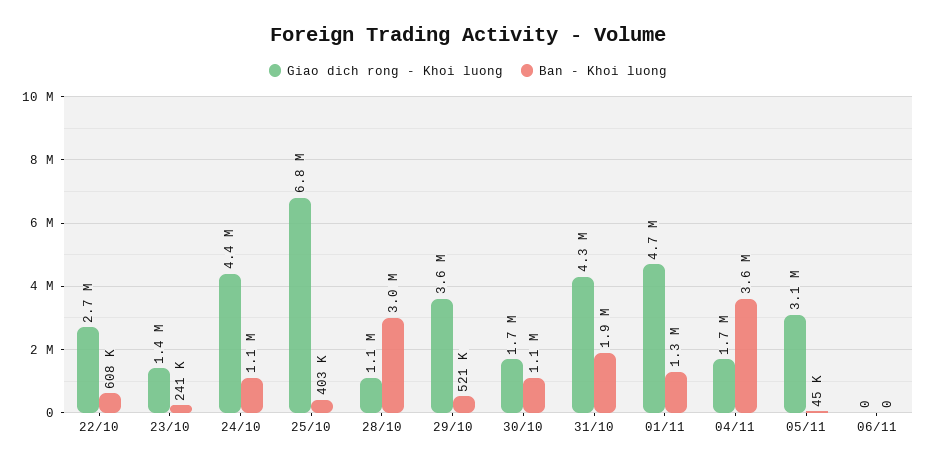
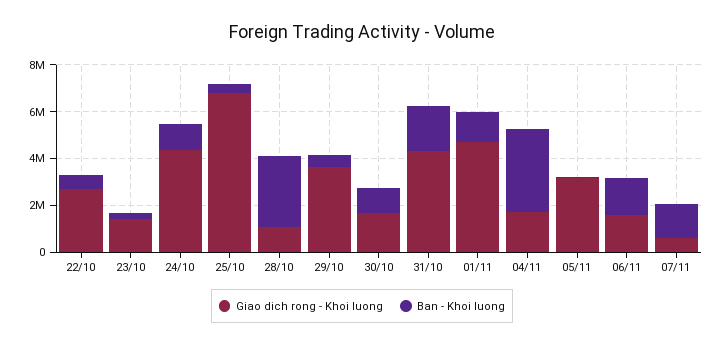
Giao dich rong - Khoi luong, 06/11: 0 -> 1500000
Ban - Khoi luong, 06/11: 0 -> 1500000
Giao dich rong - Khoi luong, 07/11: none -> 500000
Ban - Khoi luong, 07/11: none -> 1500000

